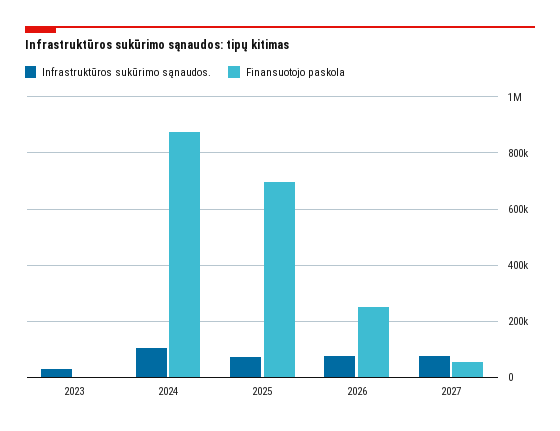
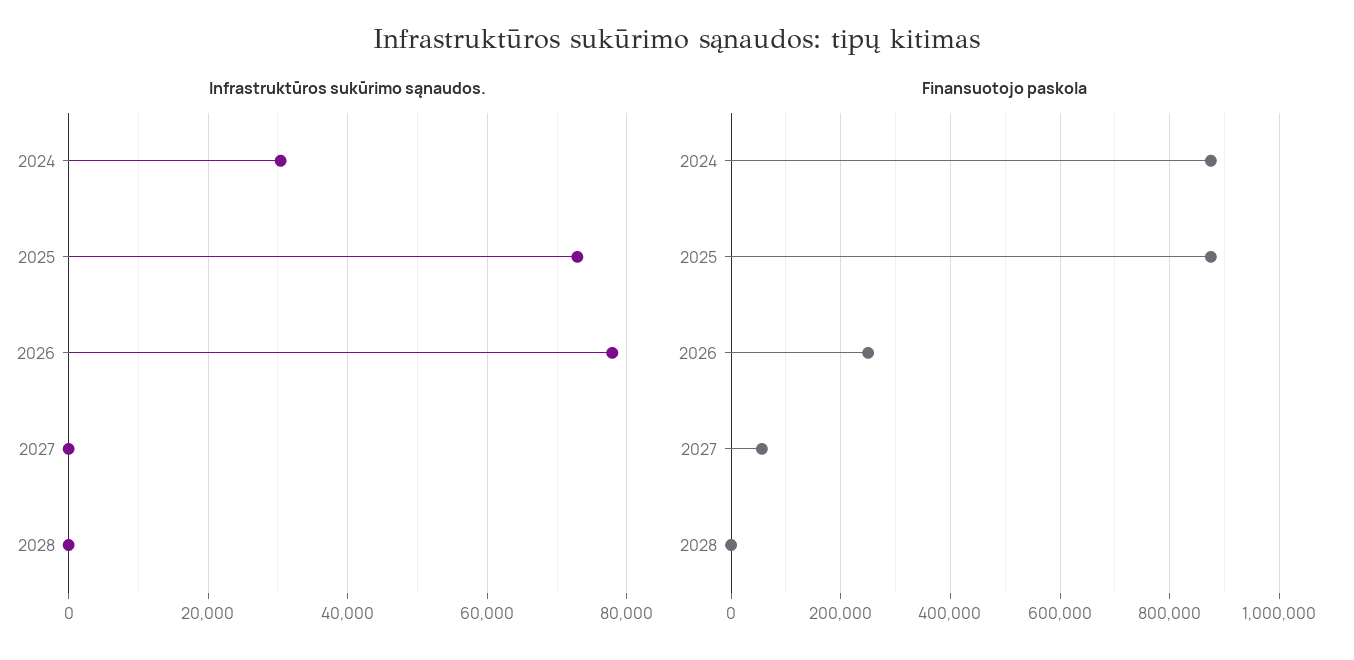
Infrastruktūros sukūrimo sąnaudos., 2023: 25000 -> none
Finansuotojo paskola, 2023: 0 -> none
Infrastruktūros sukūrimo sąnaudos., 2024: 100000 -> 30000
Finansuotojo paskola, 2025: 700000 -> 880000
Infrastruktūros sukūrimo sąnaudos., 2027: 75000 -> 0
Infrastruktūros sukūrimo sąnaudos., 2028: none -> 0
Finansuotojo paskola, 2028: none -> 0

